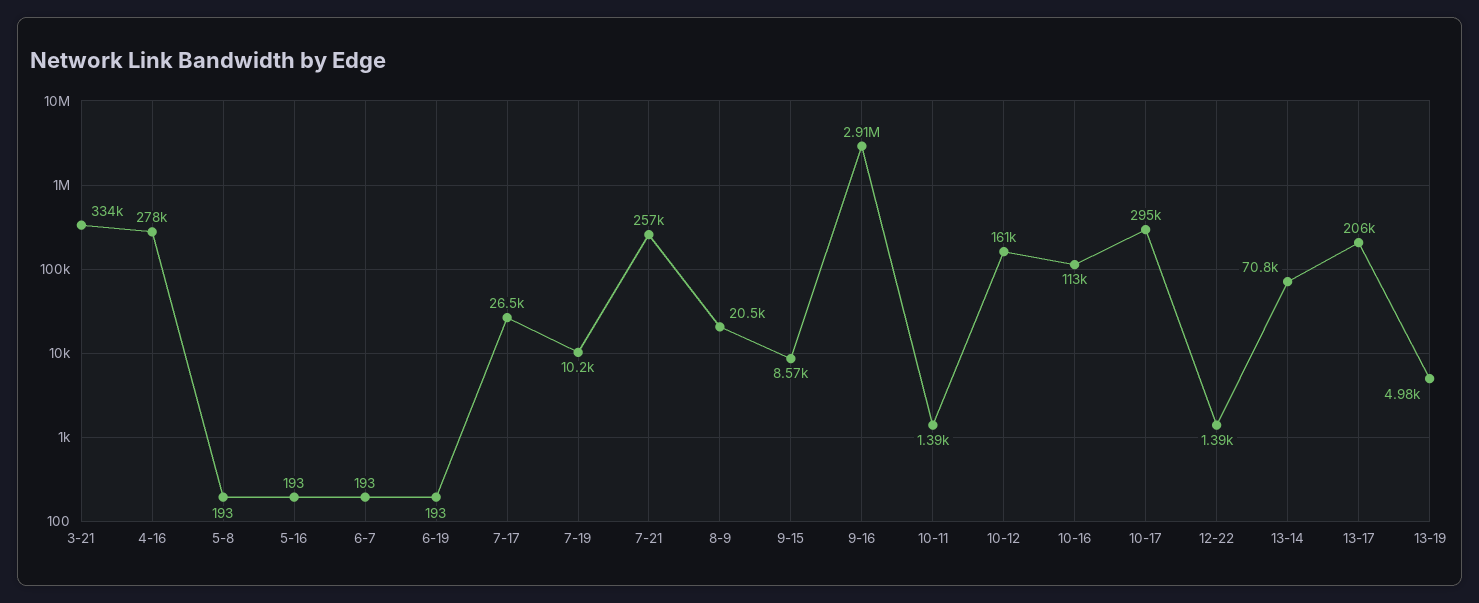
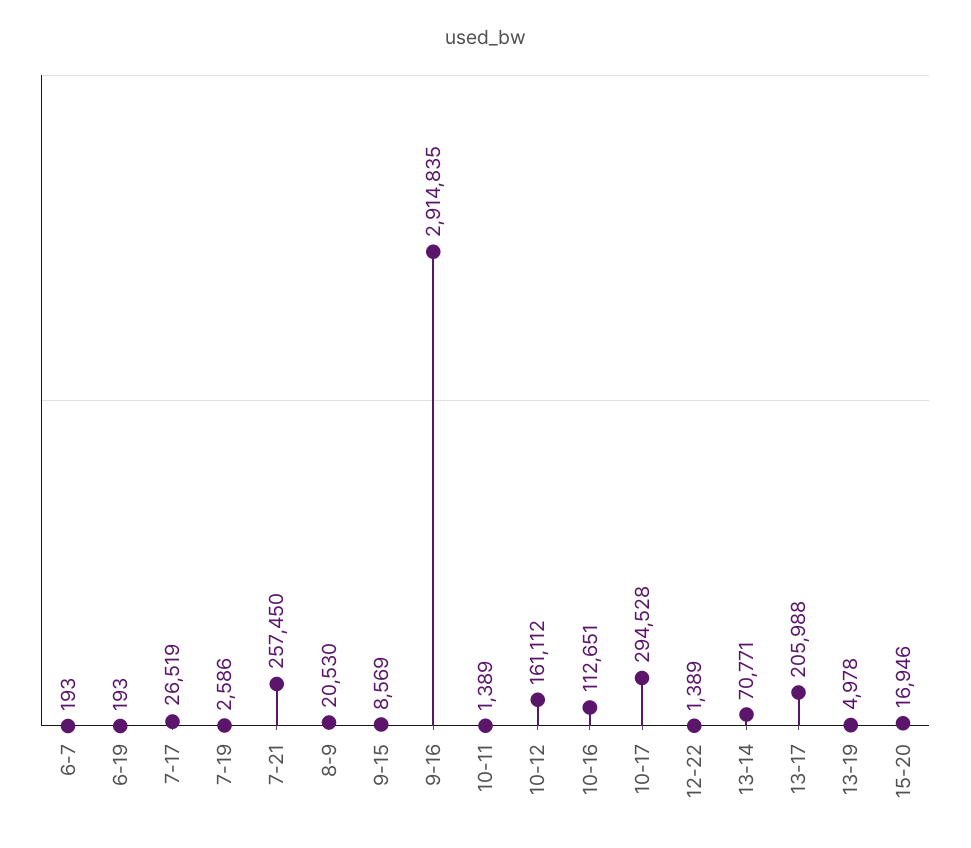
3-21: 334000 -> none
4-16: 278000 -> none
5-8: 193 -> none
5-16: 193 -> none
7-19: 10200 -> 2586
15-20: none -> 16946

